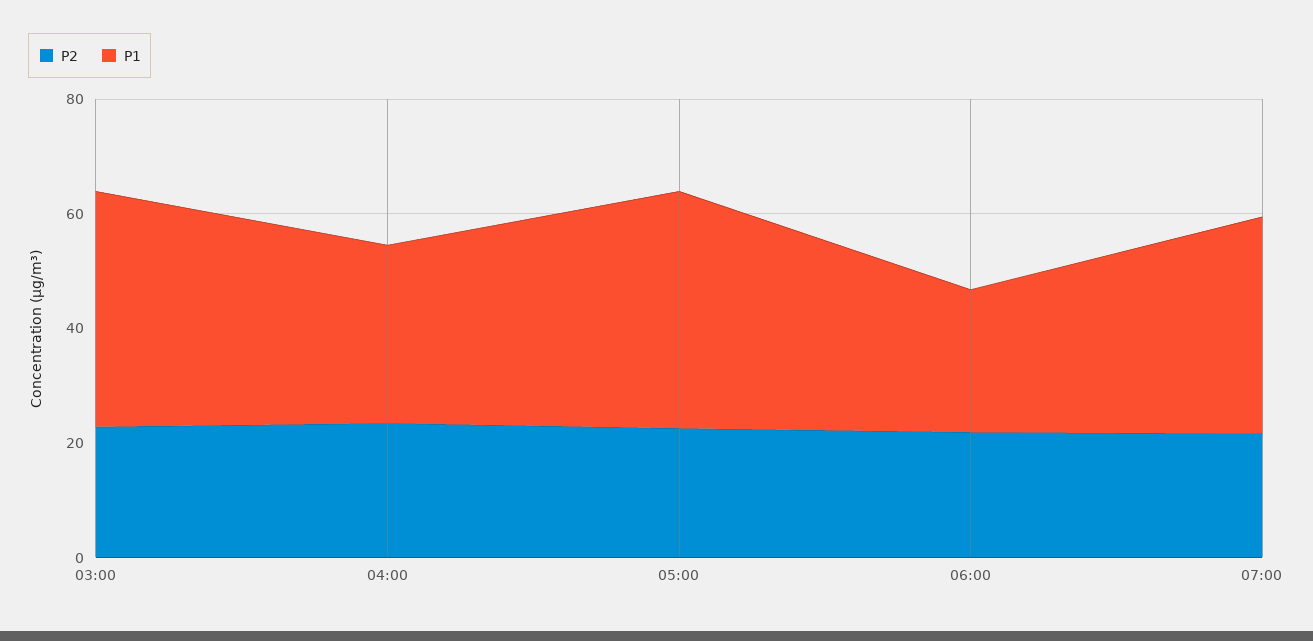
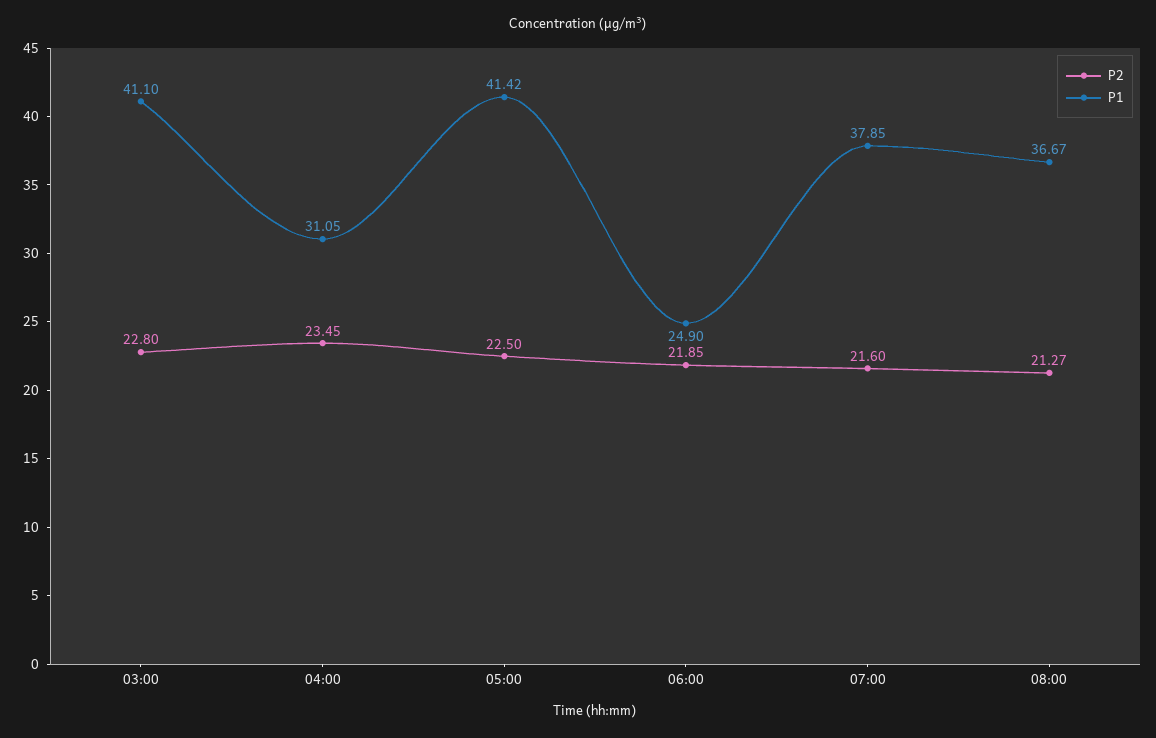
P2, 08:00: none -> 21.27
P1, 08:00: none -> 36.67

